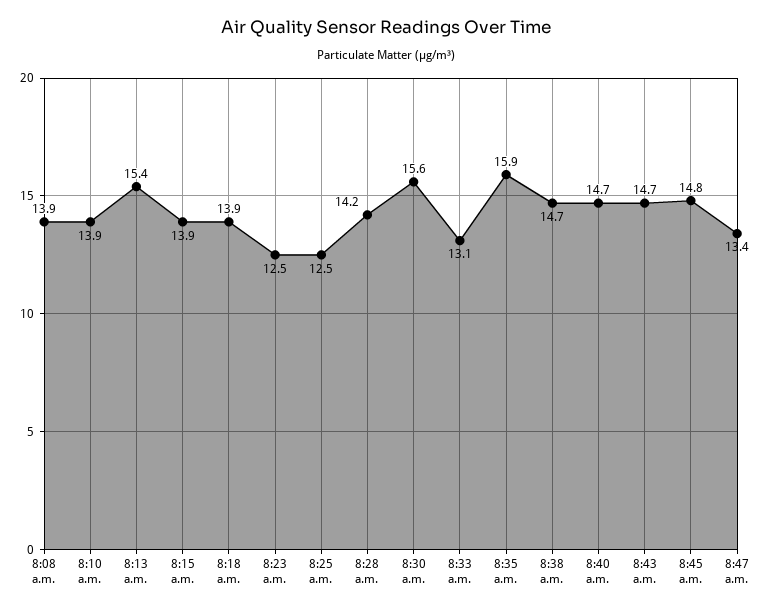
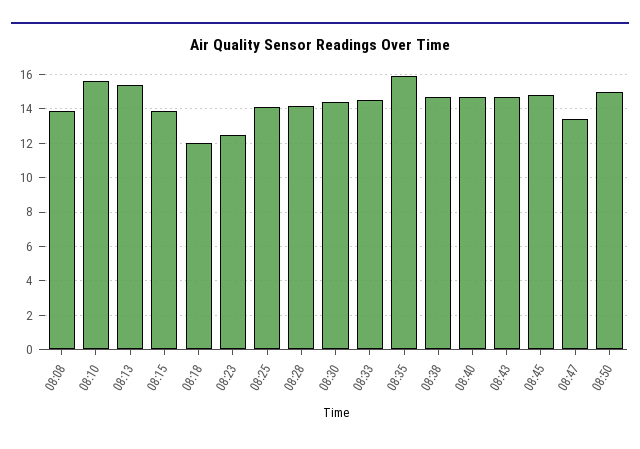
8:10 a.m.: 13.9 -> 15.5
8:18 a.m.: 13.9 -> 12
8:25 a.m.: 12.5 -> 14
8:30 a.m.: 15.6 -> 14.5
8:33 a.m.: 13.1 -> 14.5
08:50: none -> 15

